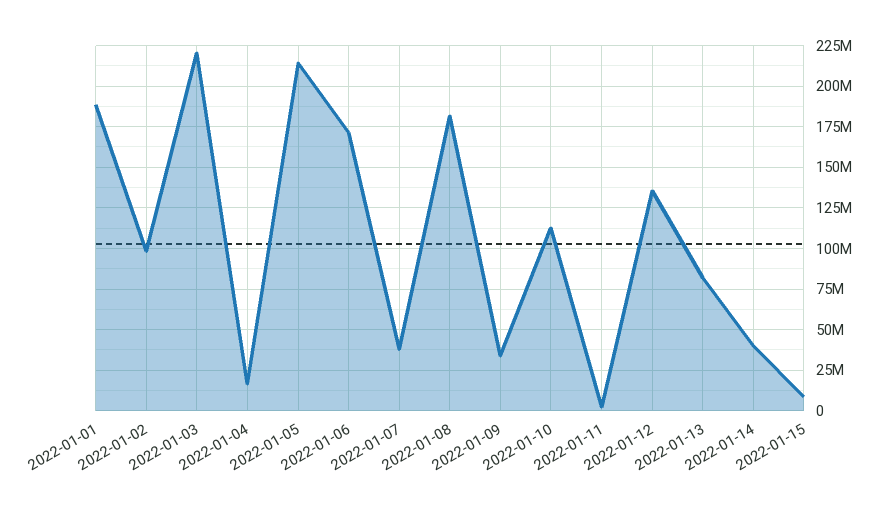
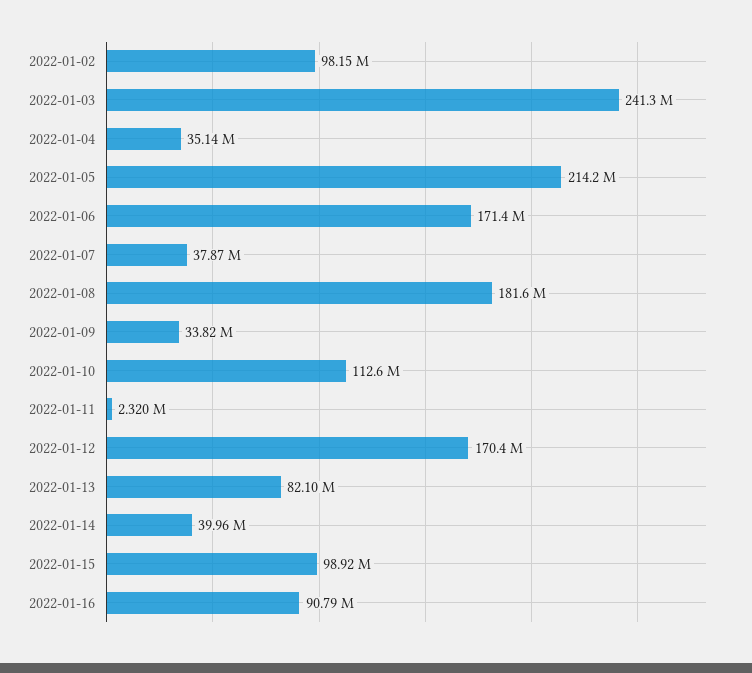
2022-01-01: 190000000 -> none
2022-01-03: 220000000 -> 241300000
2022-01-04: 15000000 -> 35140000
2022-01-12: 135000000 -> 170400000
2022-01-15: 10000000 -> 98920000
2022-01-16: none -> 90790000

